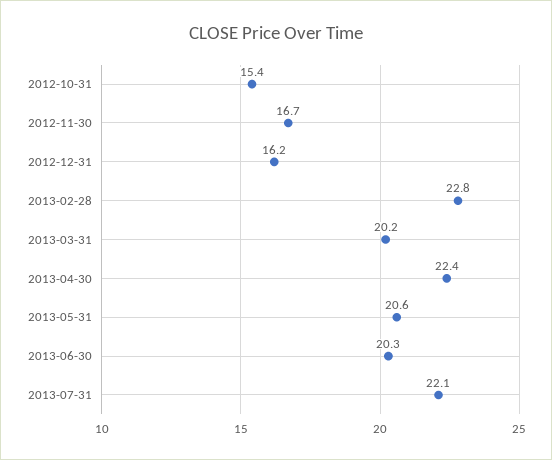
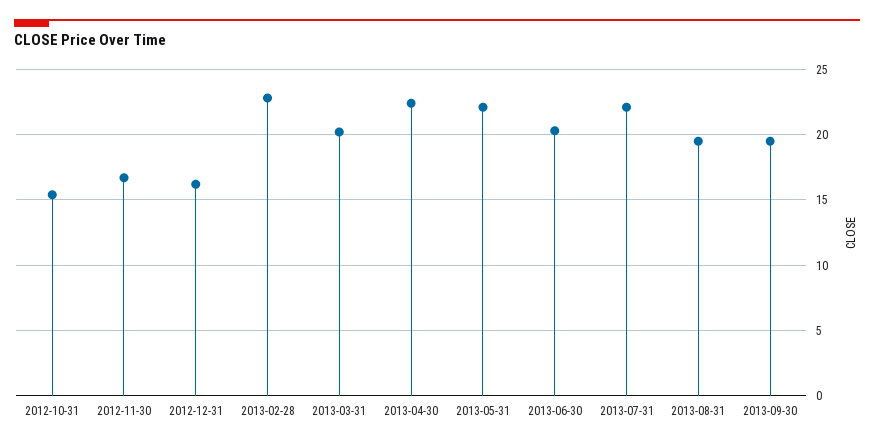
2013-05-31: 20.6 -> 22
2013-08-31: none -> 19.5
2013-09-30: none -> 19.5

